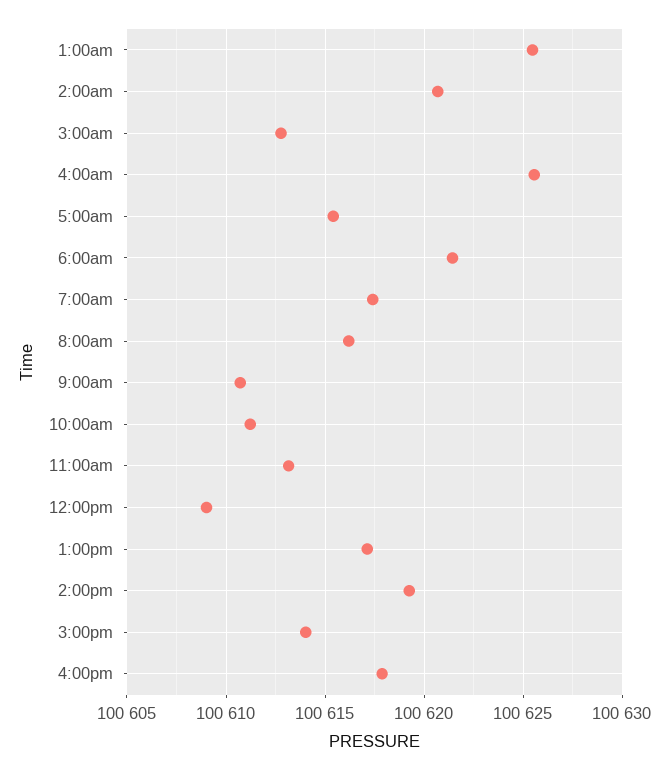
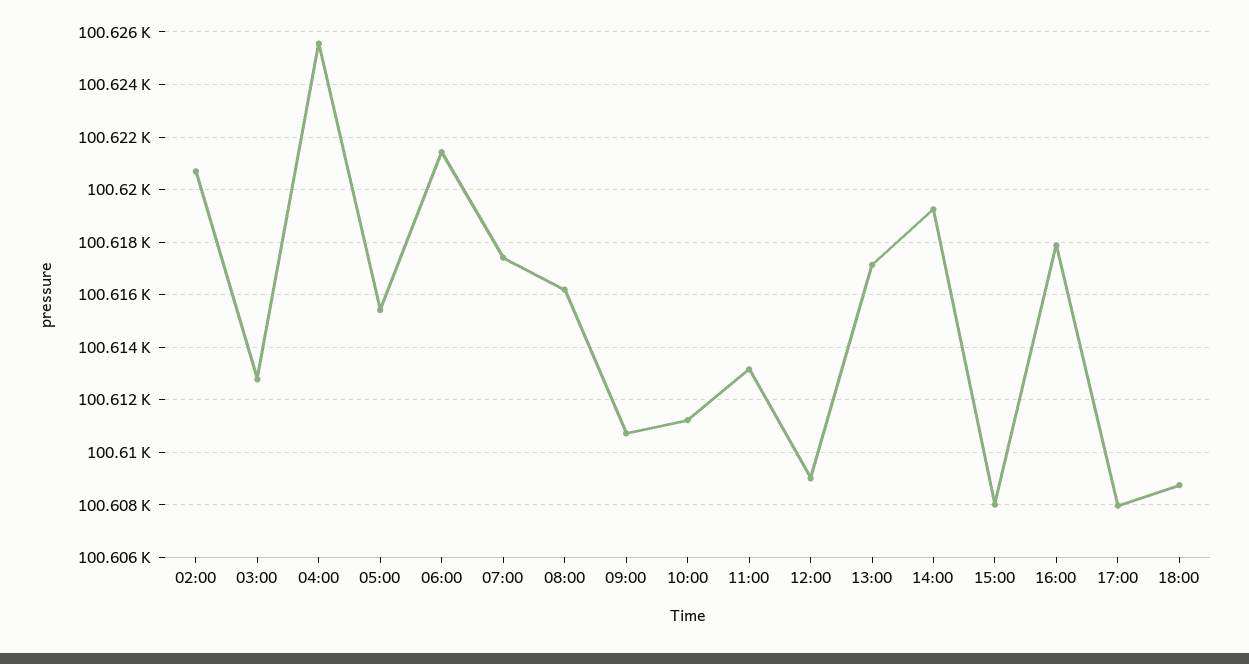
1:00am: 100625.5 -> none
3:00pm: 100614 -> 100608
17:00: none -> 100608
18:00: none -> 100608.75

